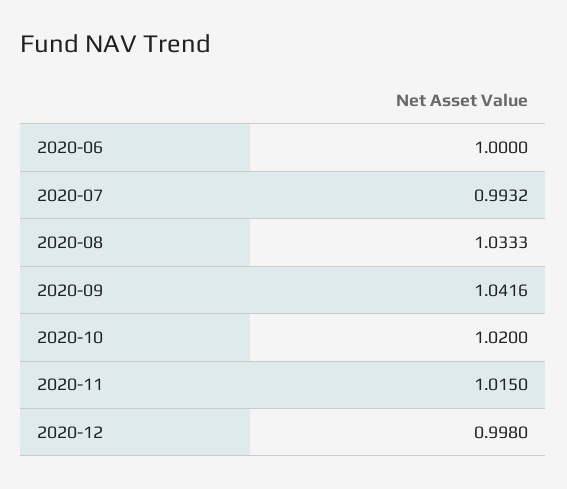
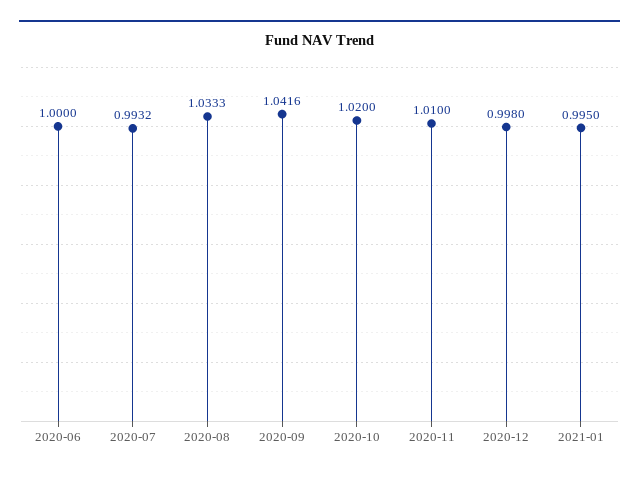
2020-11: 1.015 -> 1.01
2021-01: none -> 0.995

